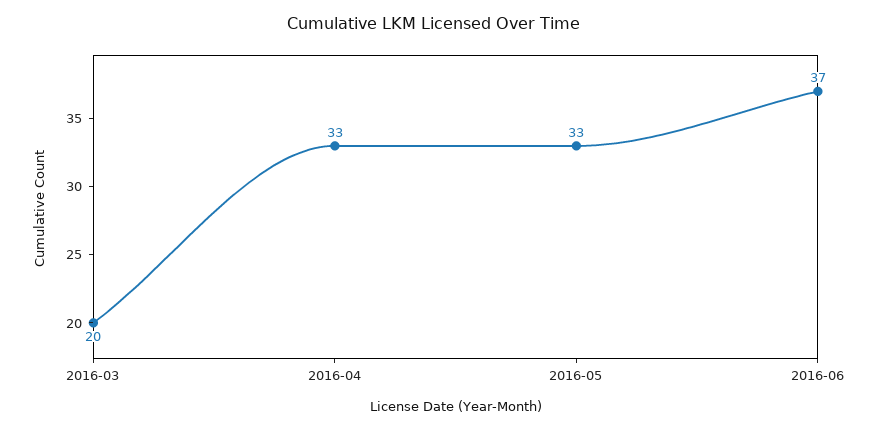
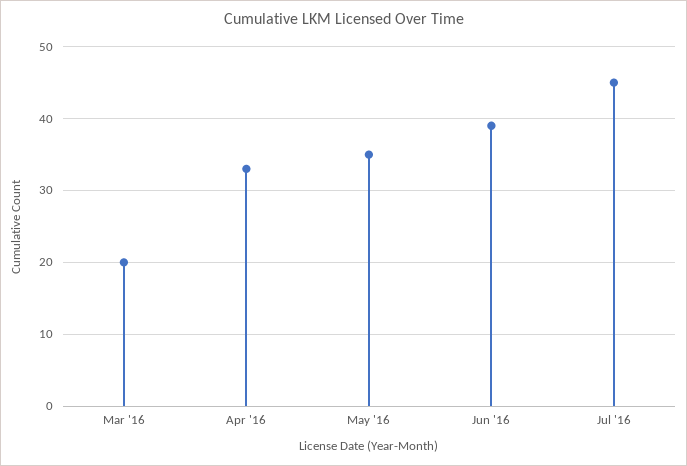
2016-05: 33 -> 35
2016-06: 37 -> 39
Jul '16: none -> 45

